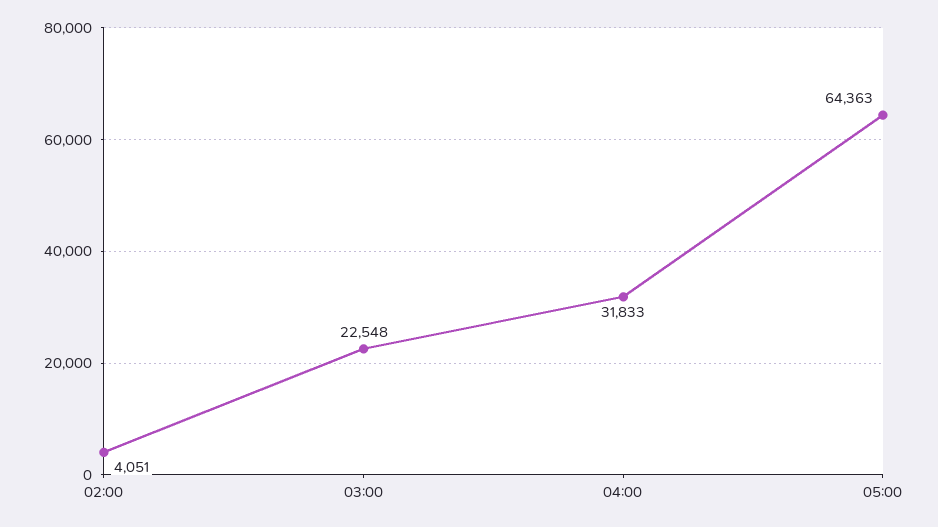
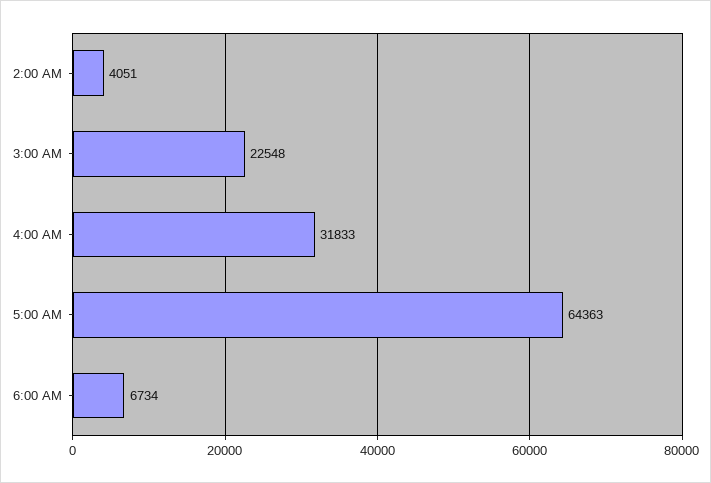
6:00 AM: none -> 6734

